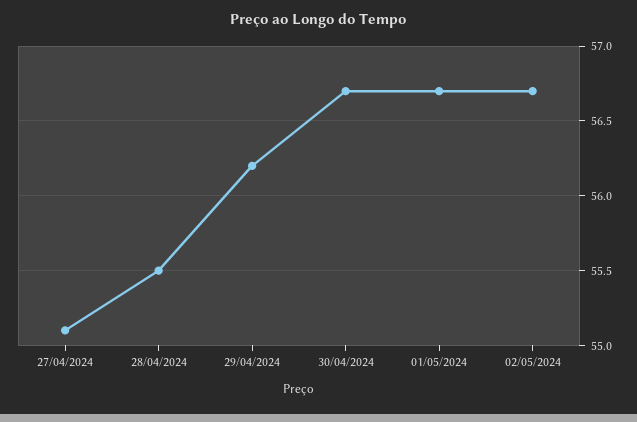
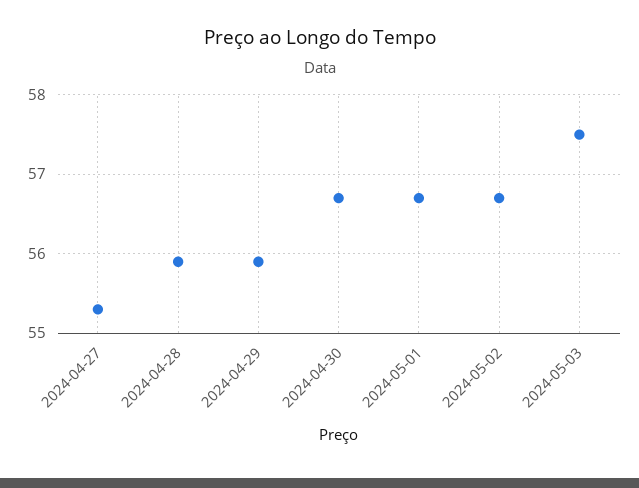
27/04/2024: 55.1 -> 55.3
28/04/2024: 55.5 -> 55.9
29/04/2024: 56.2 -> 55.9
2024-05-03: none -> 57.5

